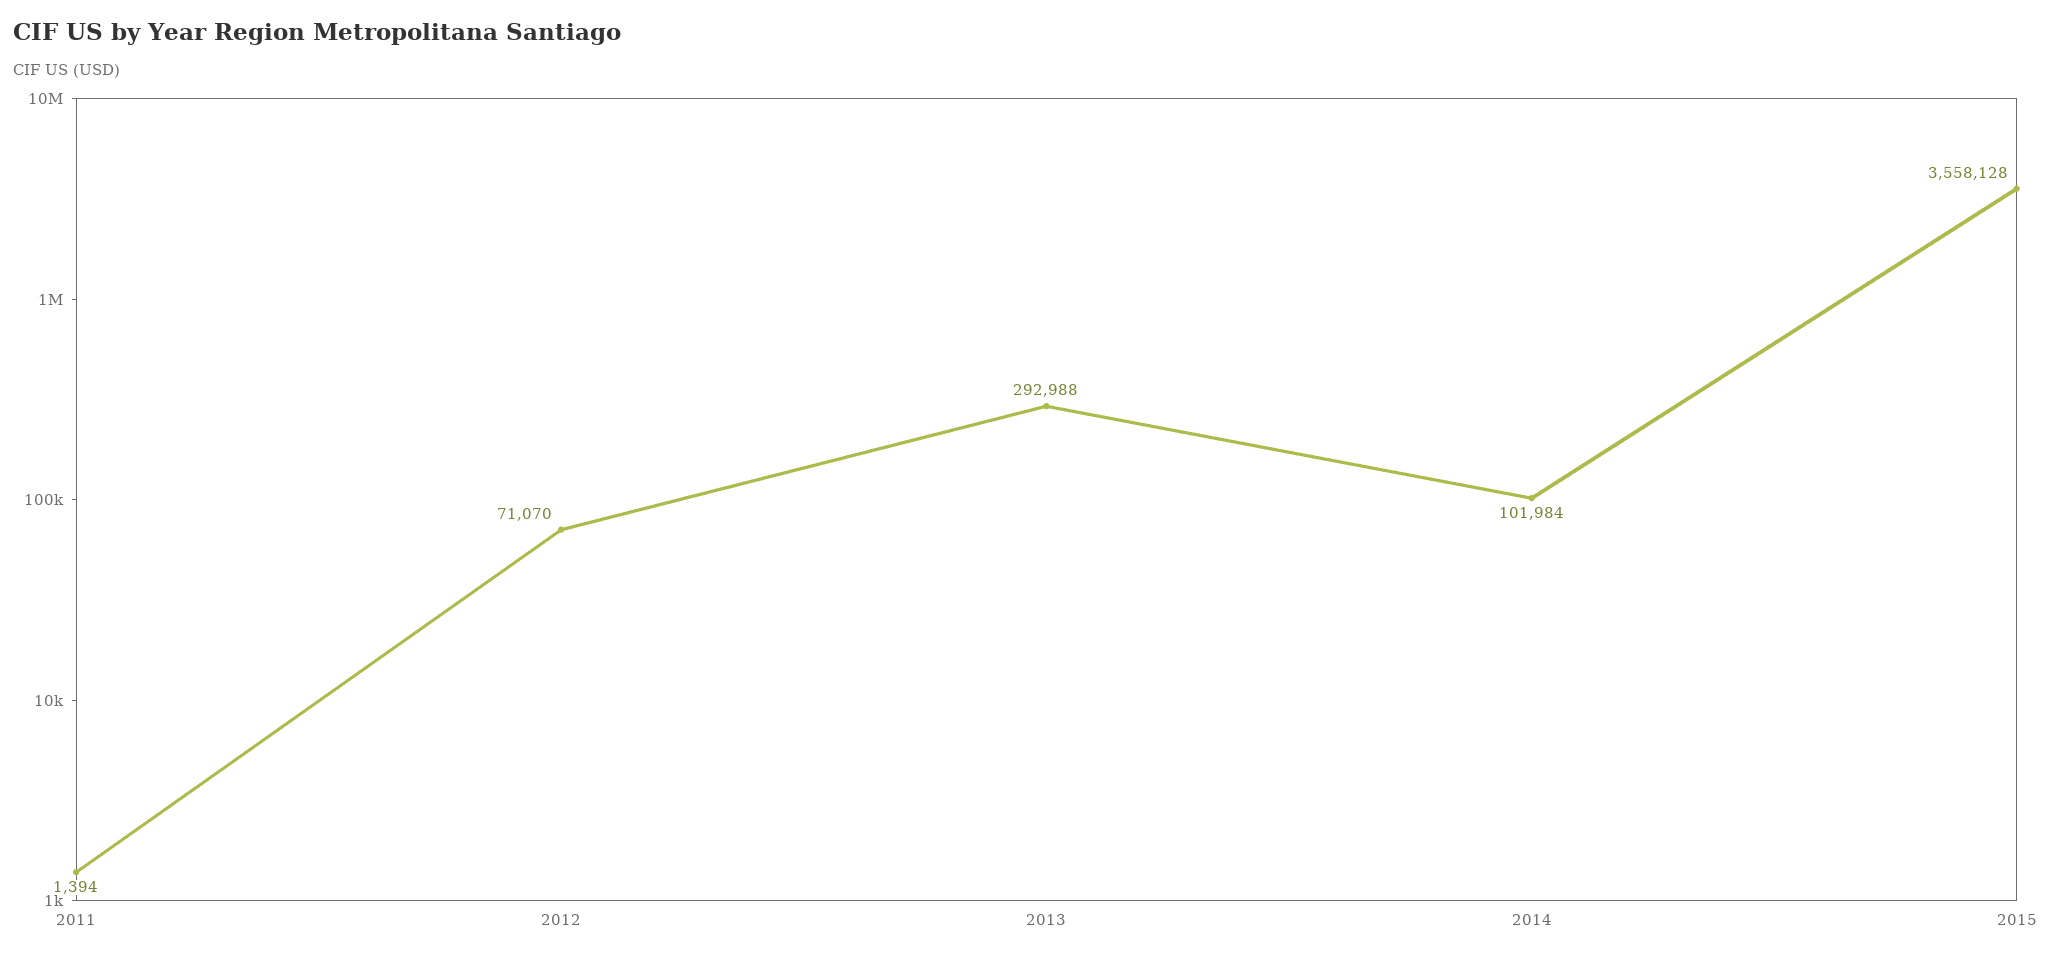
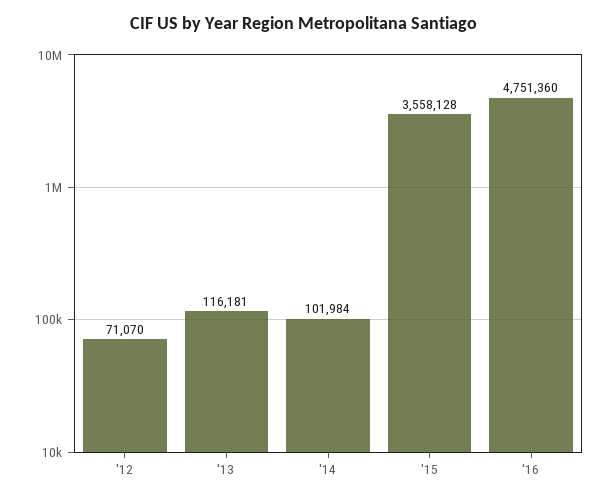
2011: 1394 -> none
2013: 292988 -> 116181
'16: none -> 4751360

